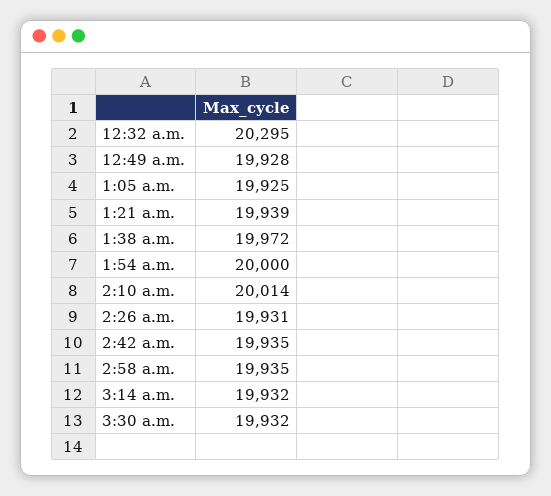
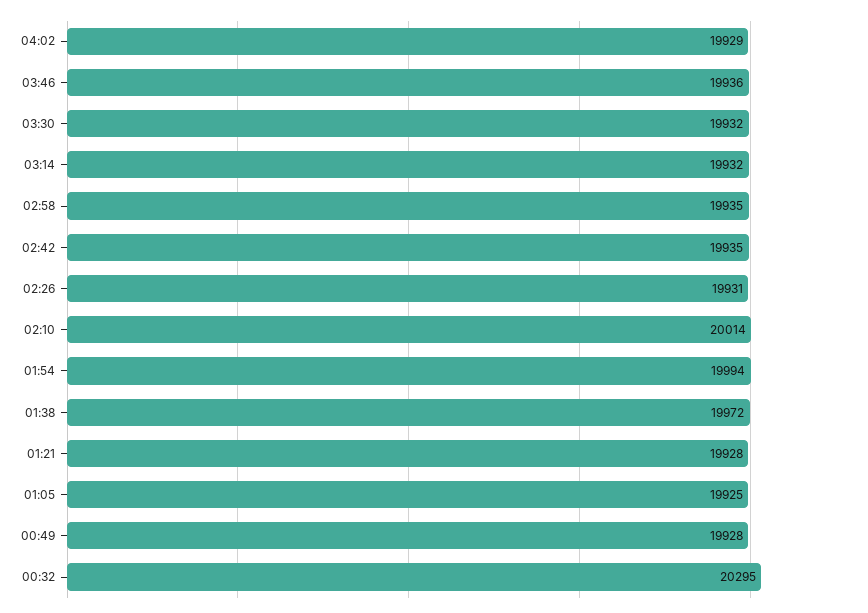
1:21 a.m.: 19939 -> 19928
1:54 a.m.: 20000 -> 19994
04:02: none -> 19929
03:46: none -> 19936

